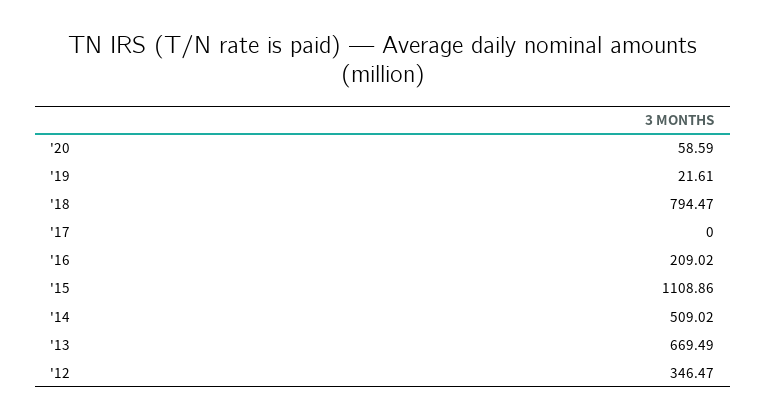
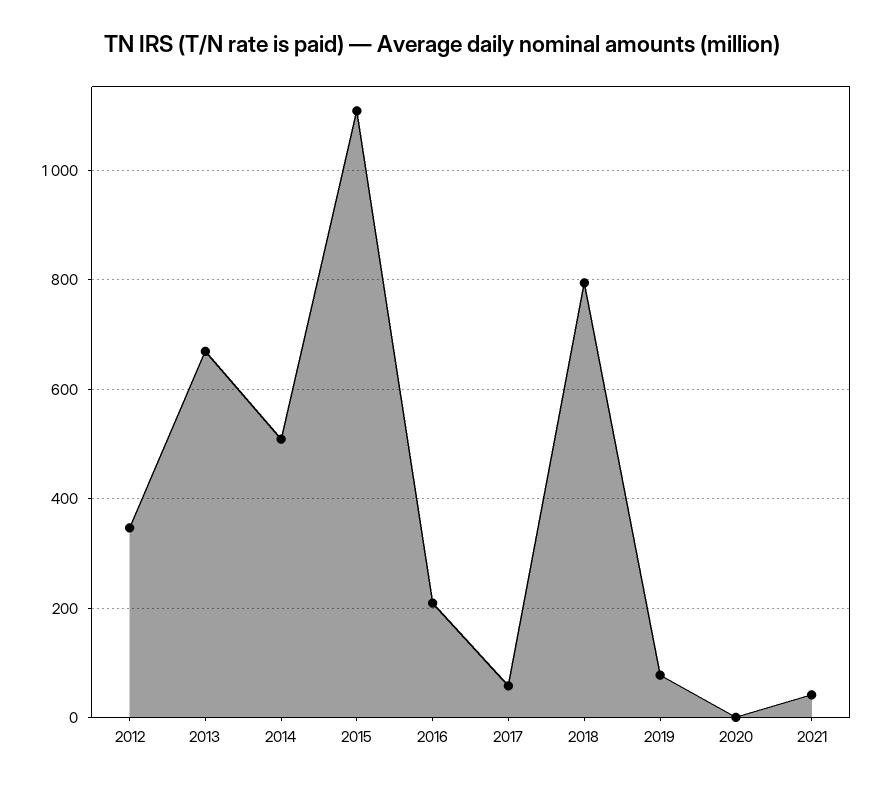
'20: 58.59 -> 0
'19: 21.61 -> 80
'17: 0 -> 60
2021: none -> 40

